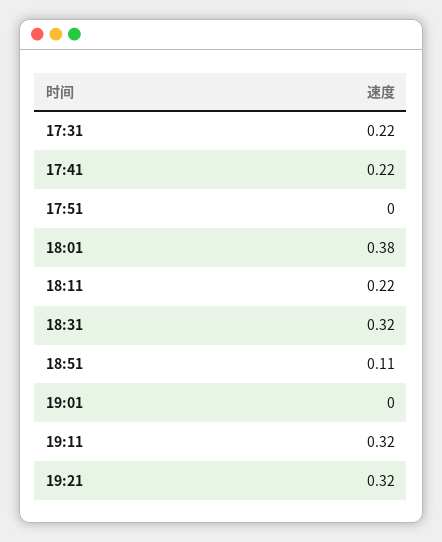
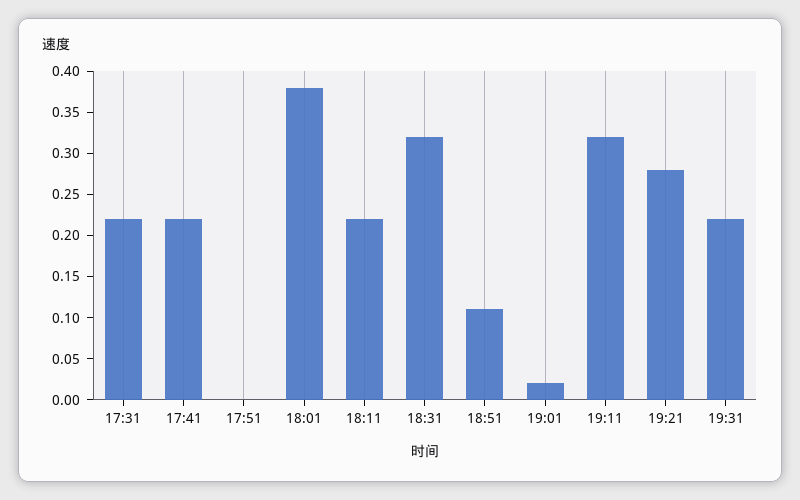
19:01: 0 -> 0.02
19:21: 0.32 -> 0.28
19:31: none -> 0.22

